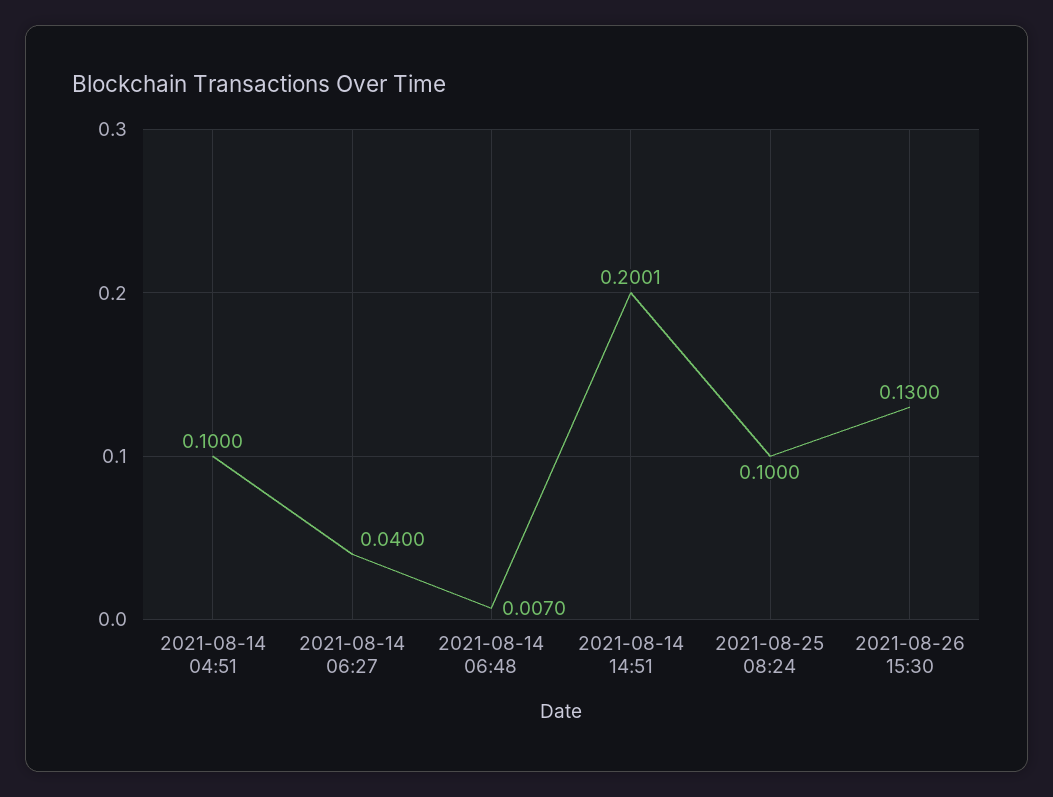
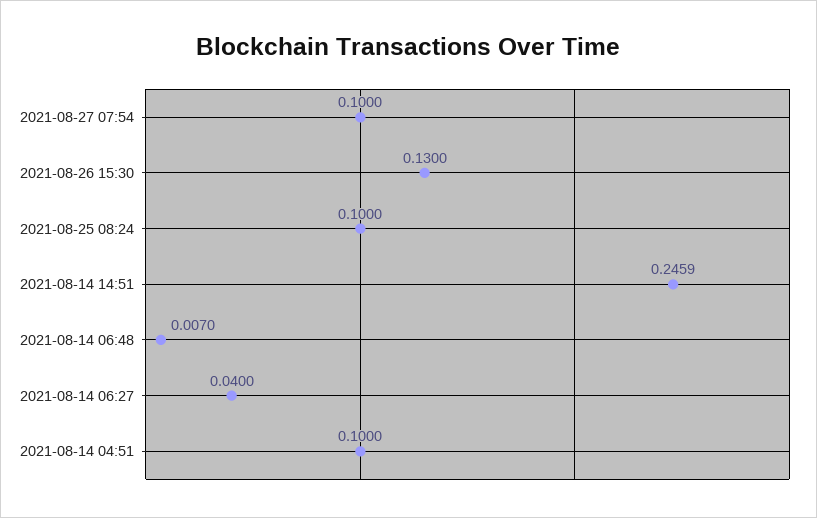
2021-08-14 14:51: 0.2001 -> 0.2459
2021-08-27 07:54: none -> 0.1

